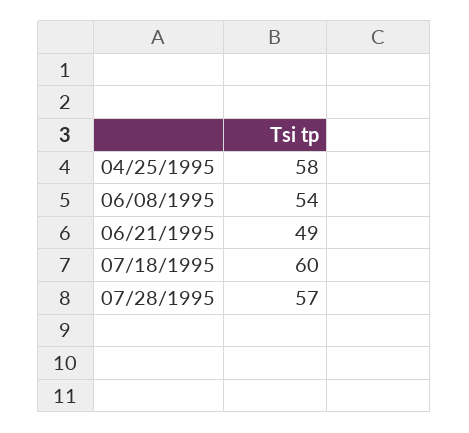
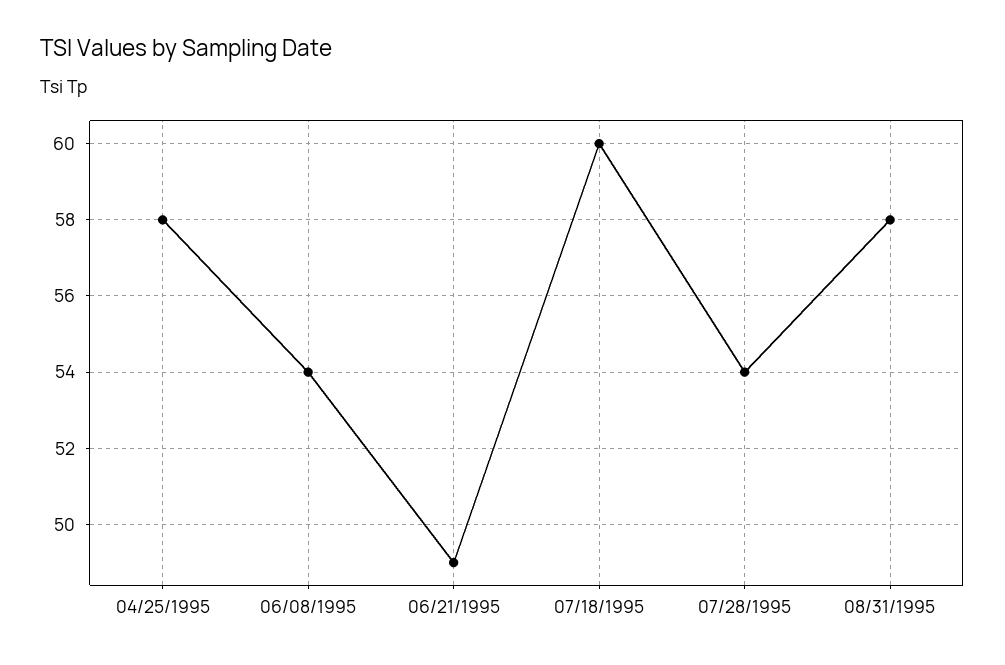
07/28/1995: 57 -> 54
08/31/1995: none -> 58

